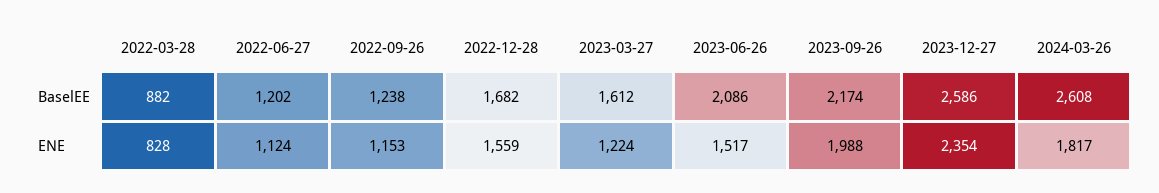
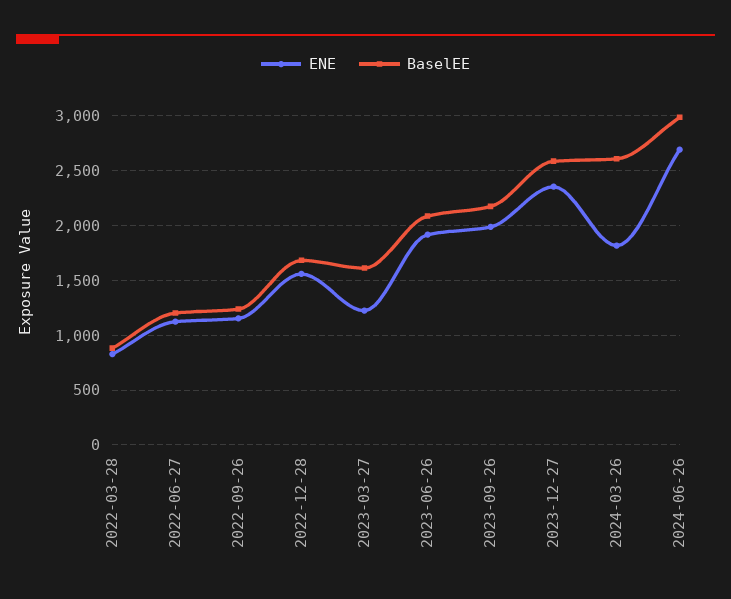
ENE, 2023-06-26: 1517 -> 1900
ENE, 2024-06-26: none -> 2700
BaselEE, 2024-06-26: none -> 3000

